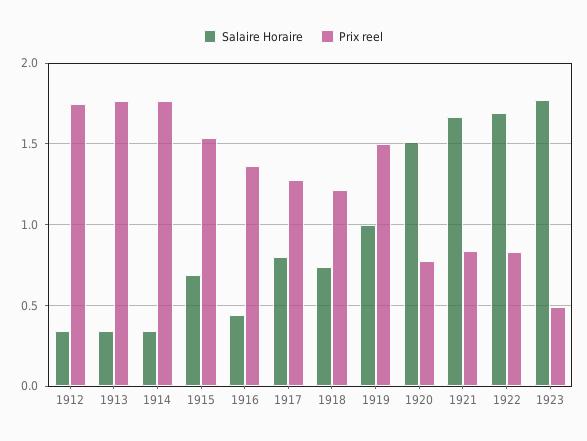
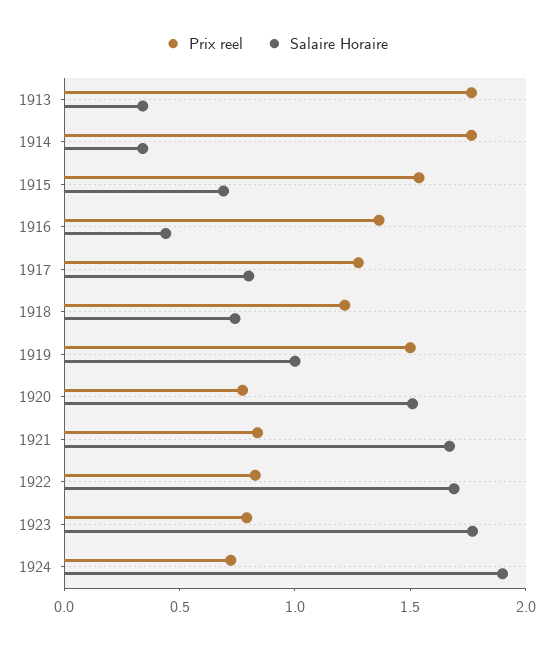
Salaire Horaire, 1912: 0.35 -> none
Prix reel, 1912: 1.75 -> none
Prix reel, 1923: 0.5 -> 0.8
Prix reel, 1924: none -> 0.7
Salaire Horaire, 1924: none -> 1.9

